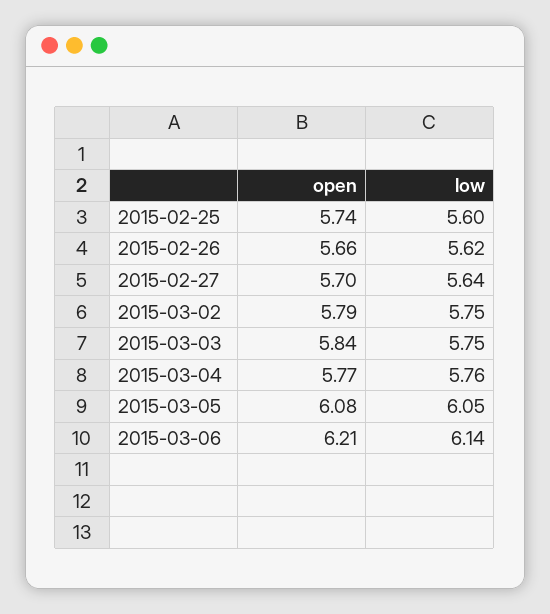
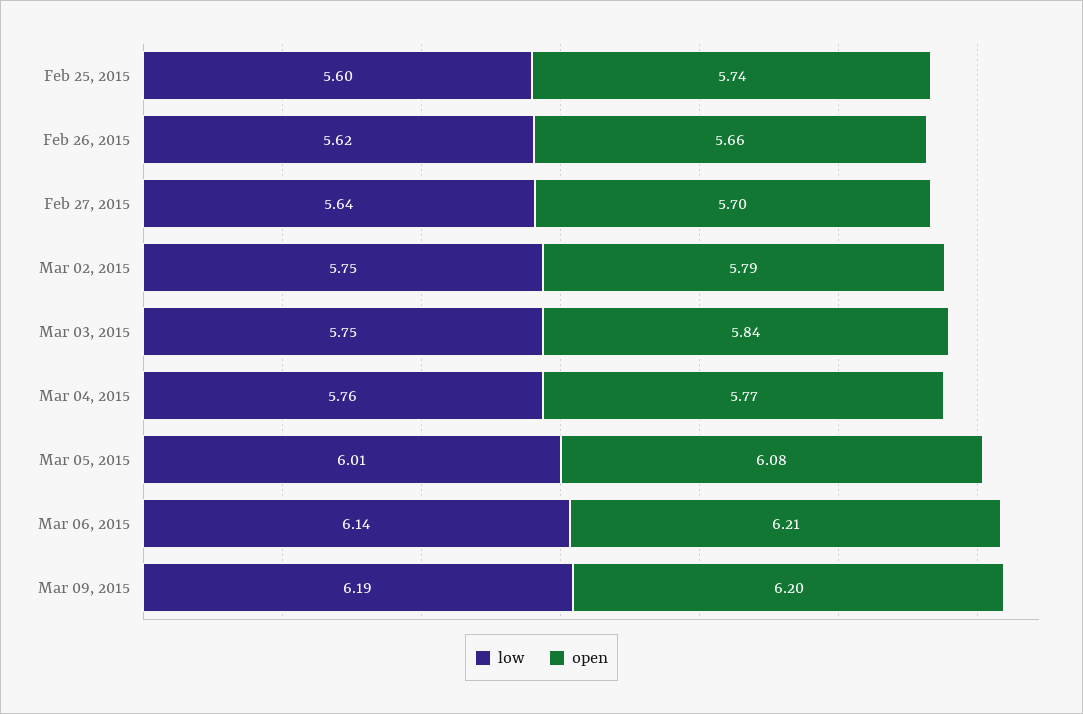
low, 2015-03-05: 6.05 -> 6.01
low, Mar 09, 2015: none -> 6.19
open, Mar 09, 2015: none -> 6.2

